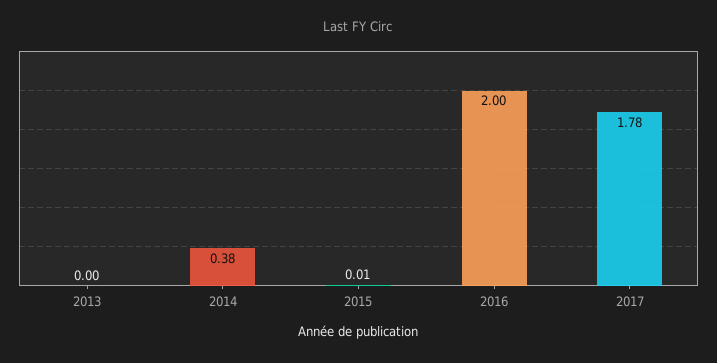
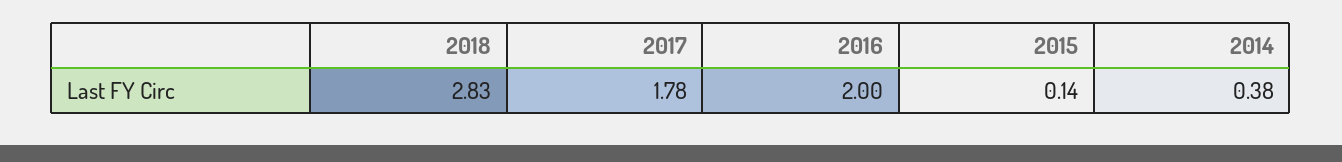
2013: 0 -> none
2015: 0.01 -> 0.14
2018: none -> 2.83

